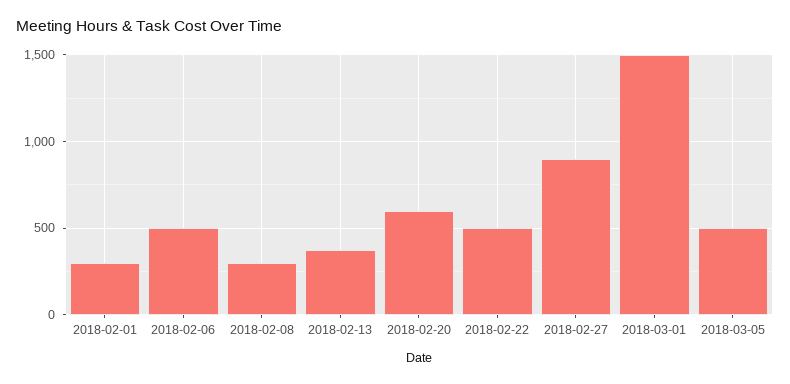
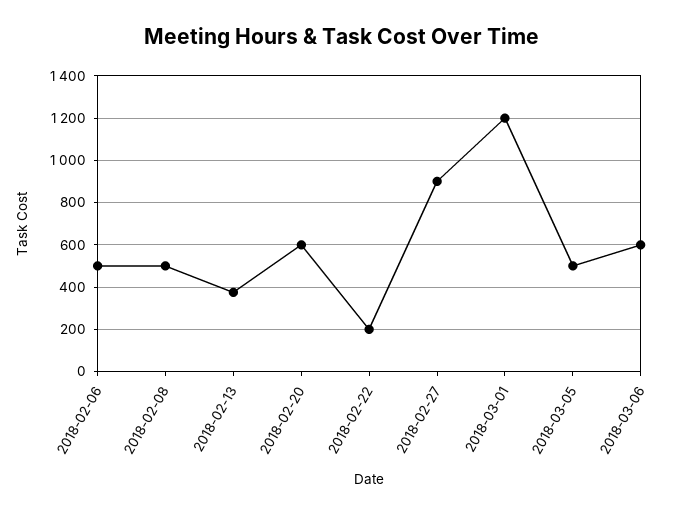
2018-02-01: 300 -> none
2018-02-08: 300 -> 500
2018-02-22: 500 -> 200
2018-03-01: 1500 -> 1200
2018-03-06: none -> 600

